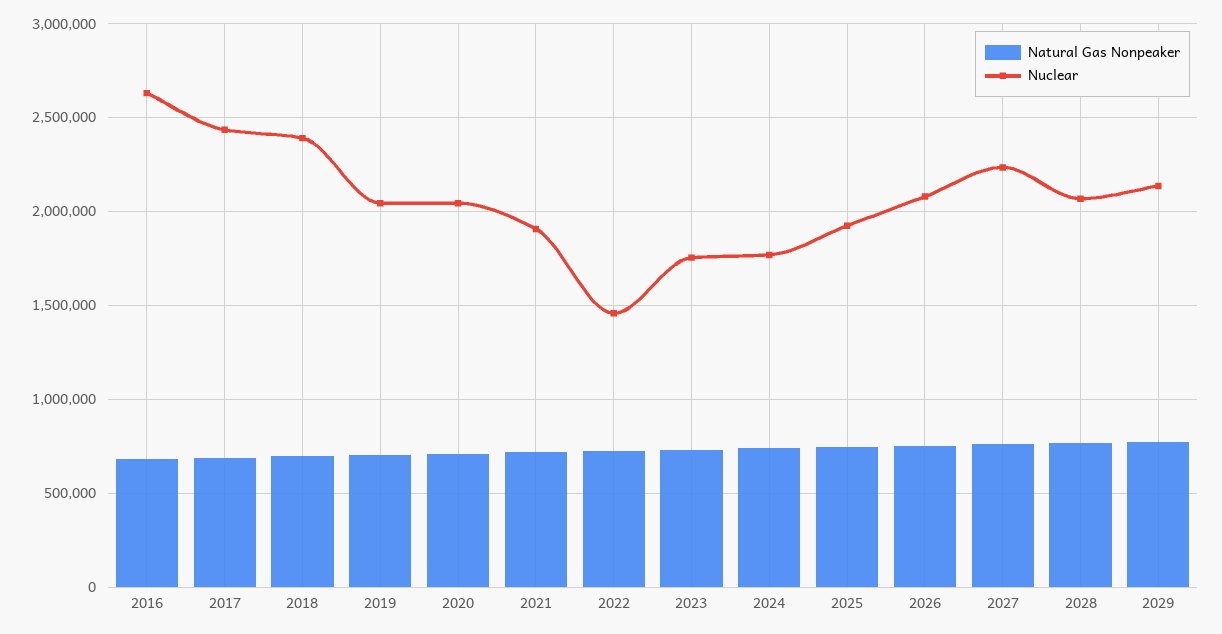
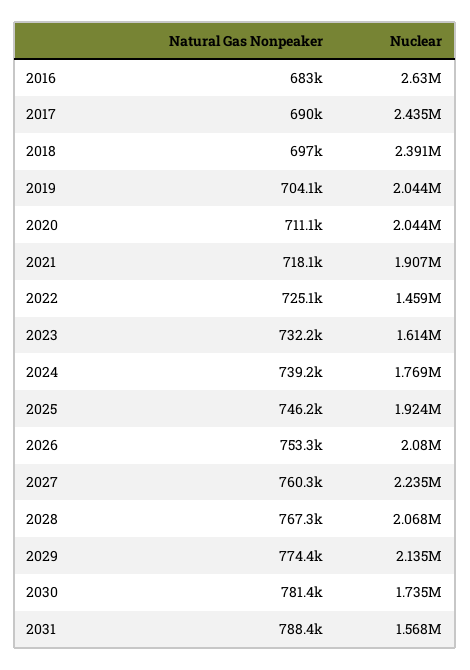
Nuclear, 2023: 1750000 -> 1614000
Natural Gas Nonpeaker, 2030: none -> 781400
Nuclear, 2030: none -> 1735000
Natural Gas Nonpeaker, 2031: none -> 788400
Nuclear, 2031: none -> 1568000

